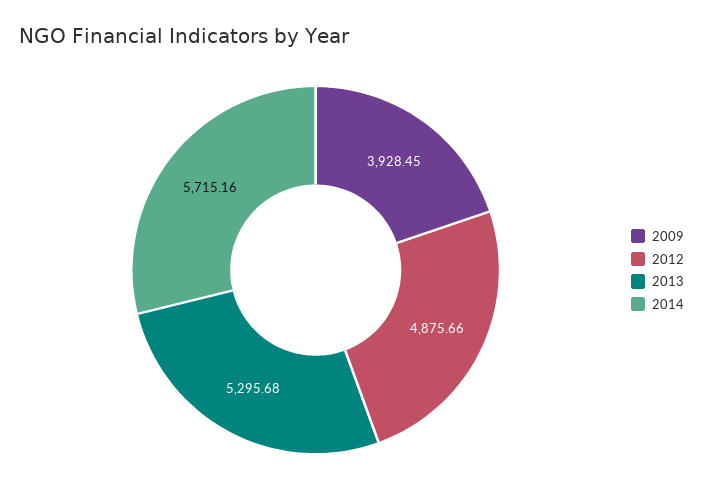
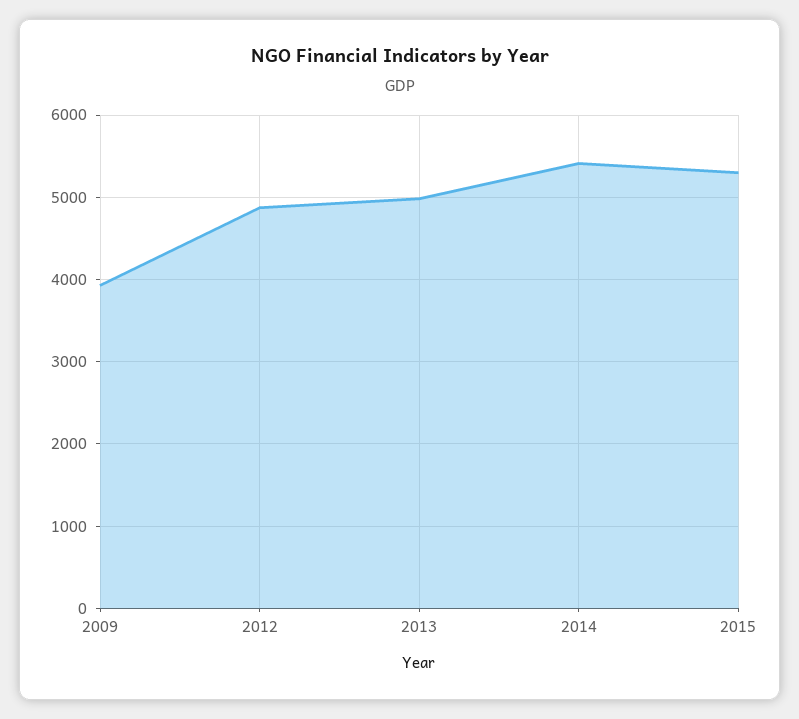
2013: 5295.68 -> 5000
2014: 5715.16 -> 5400
2015: none -> 5300

